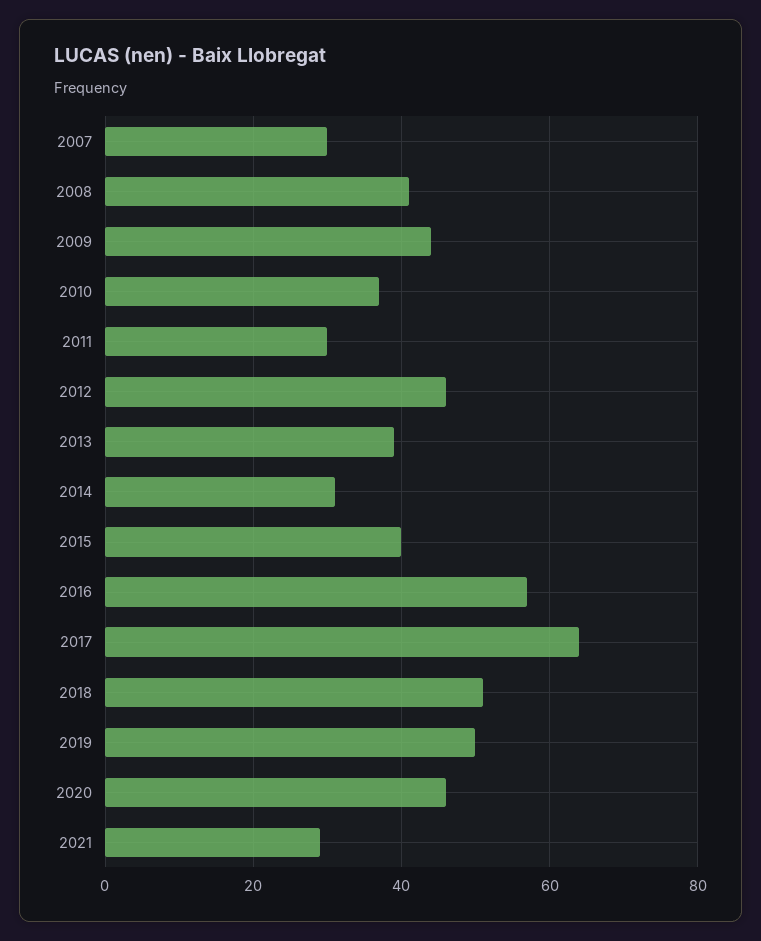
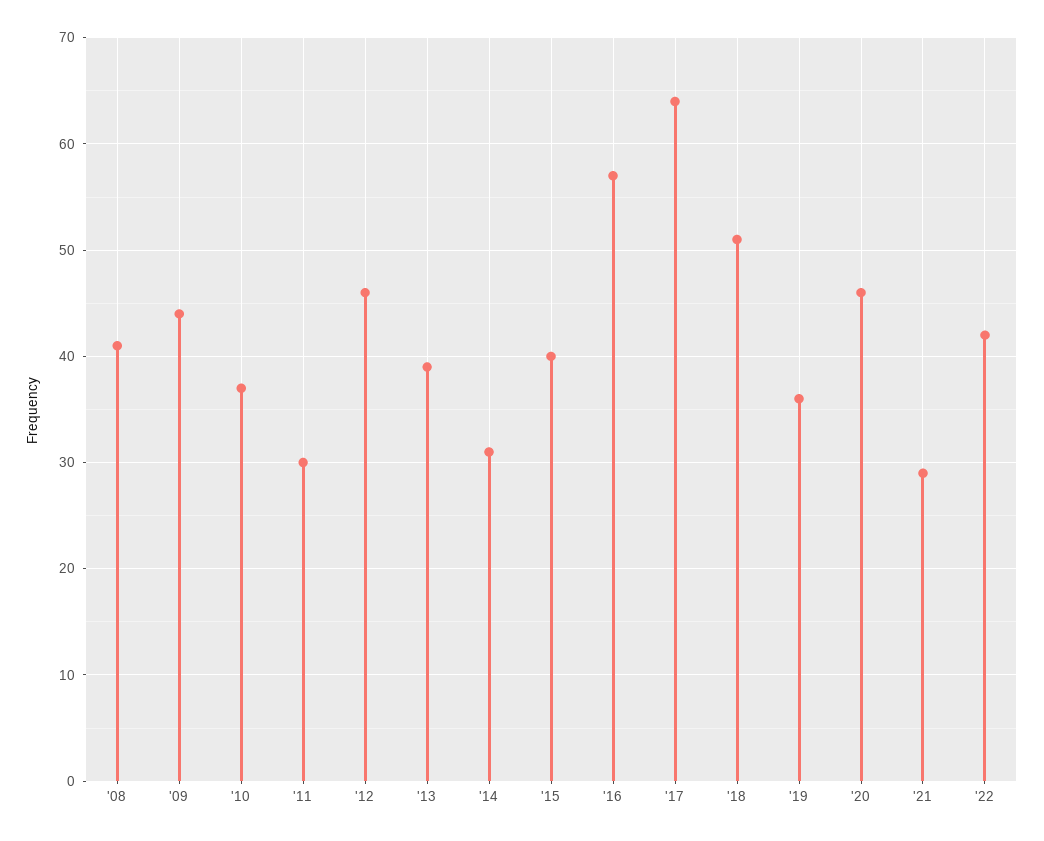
2007: 30 -> none
2019: 50 -> 36
'22: none -> 42

